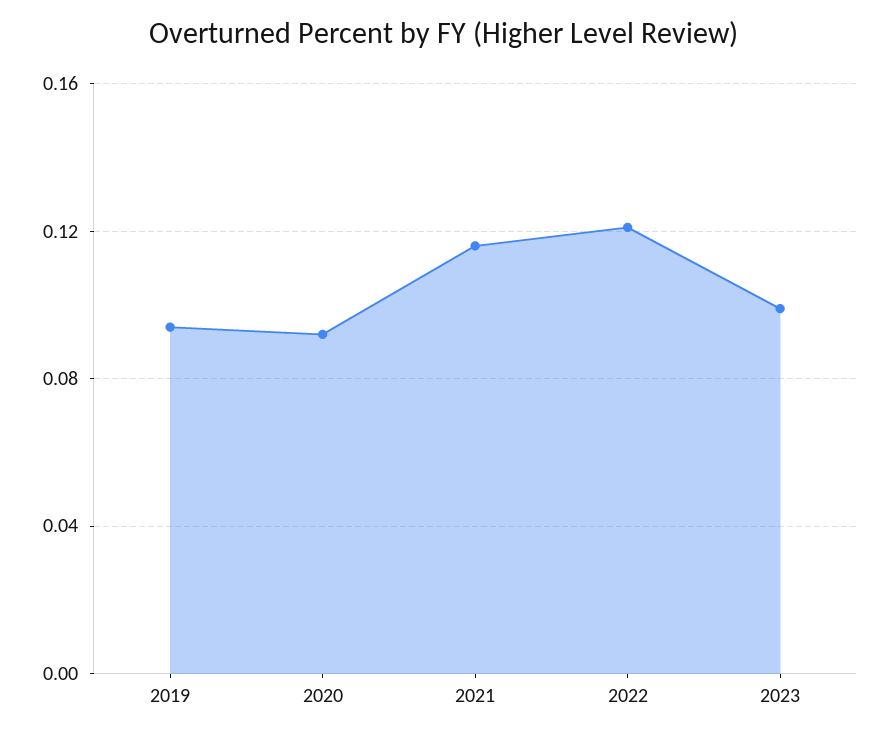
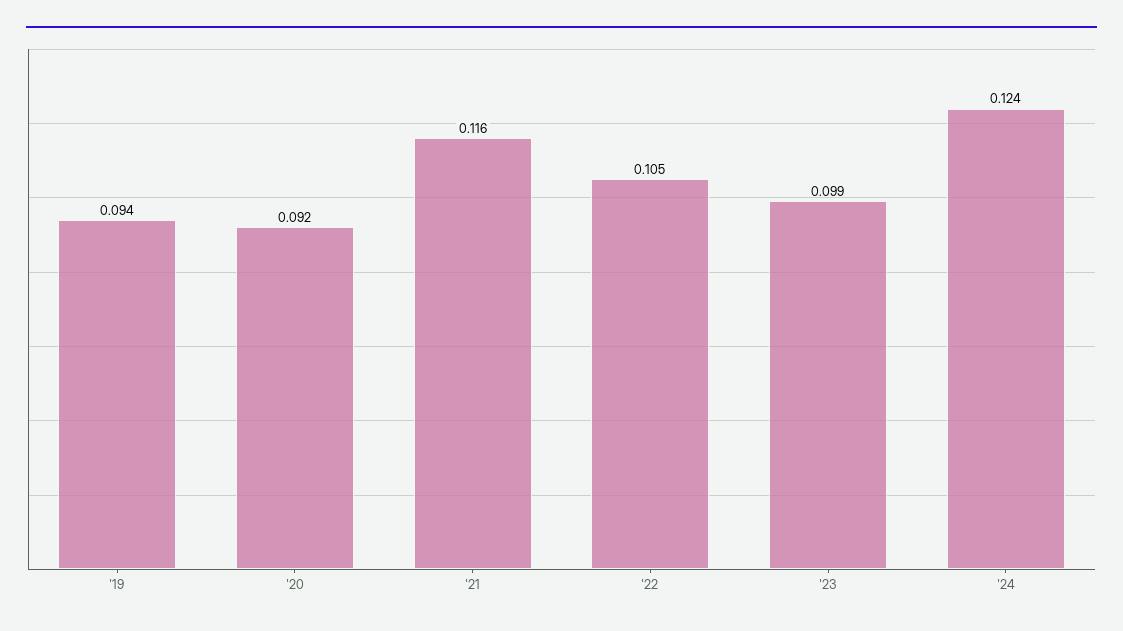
2022: 0.12 -> 0.105
'24: none -> 0.124

